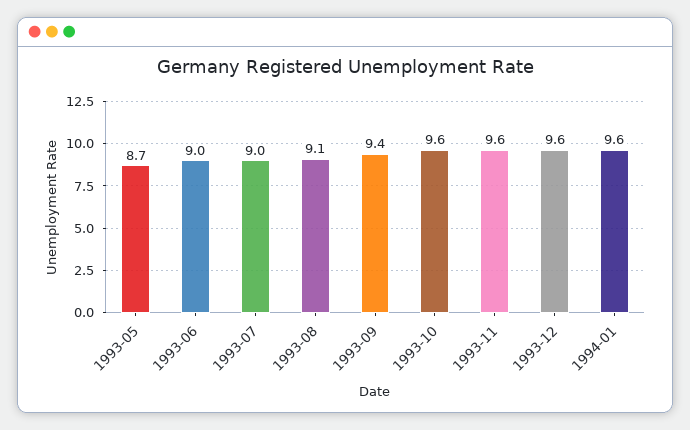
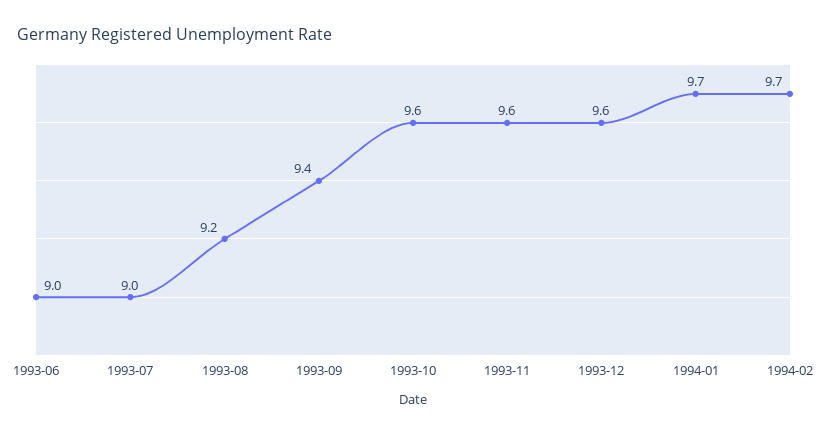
1993-05: 8.7 -> none
1993-08: 9.1 -> 9.2
1994-01: 9.6 -> 9.7
1994-02: none -> 9.7

